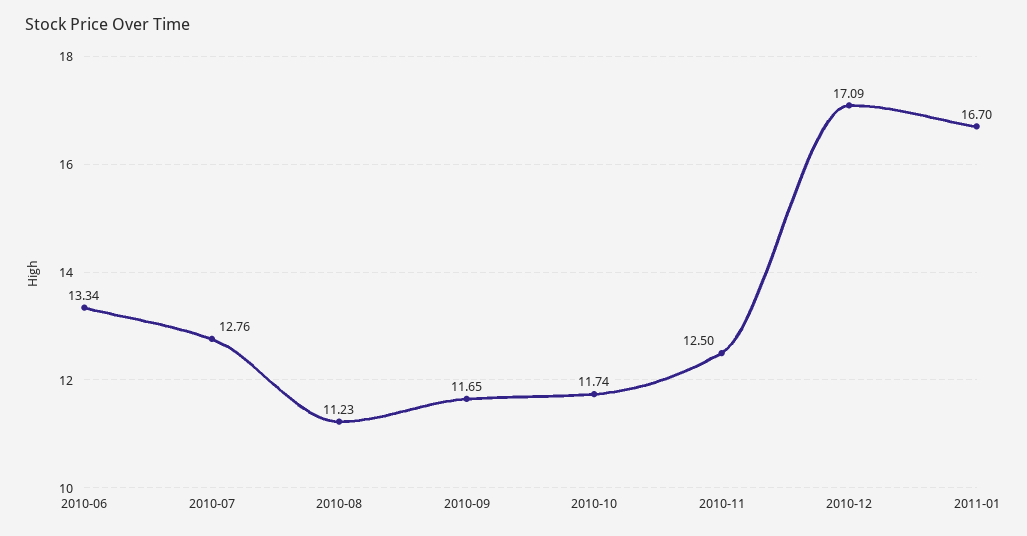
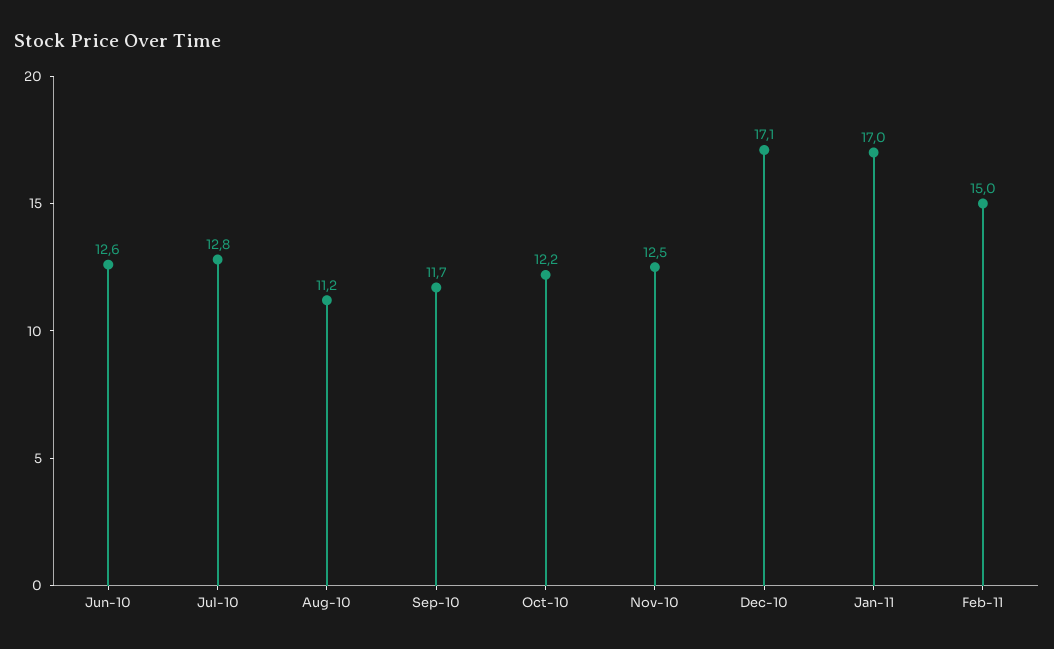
2010-06: 13.34 -> 12.6
2010-10: 11.74 -> 12.2
2011-01: 16.7 -> 17
Feb-11: none -> 15

